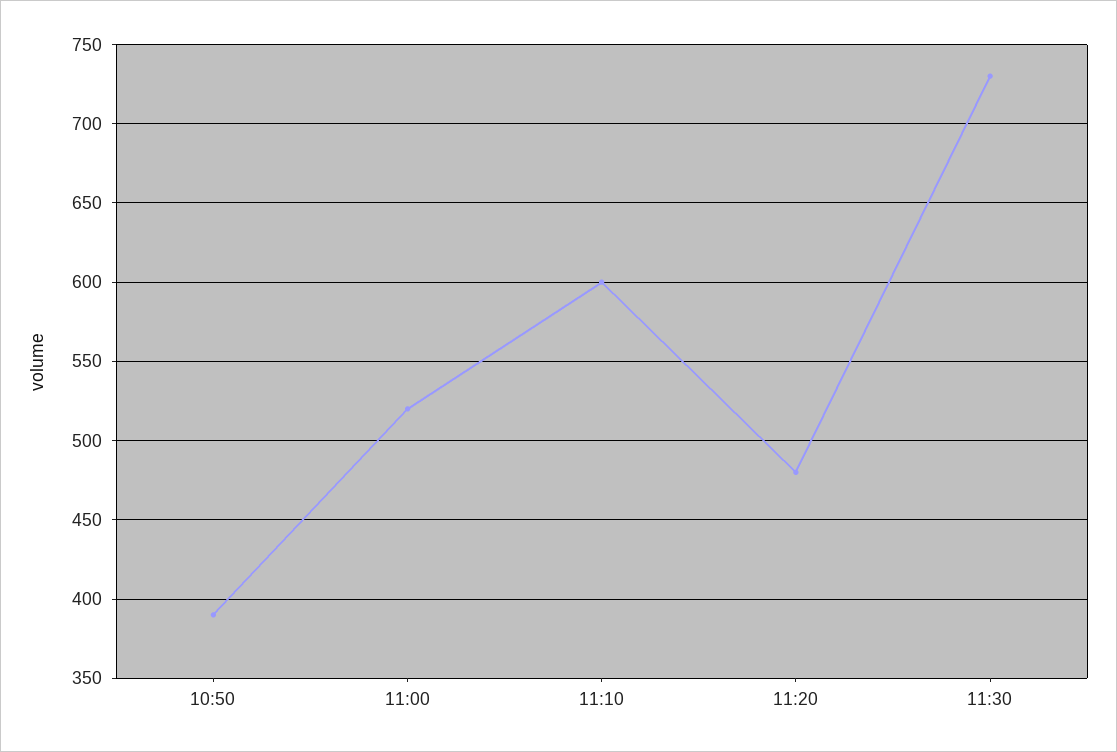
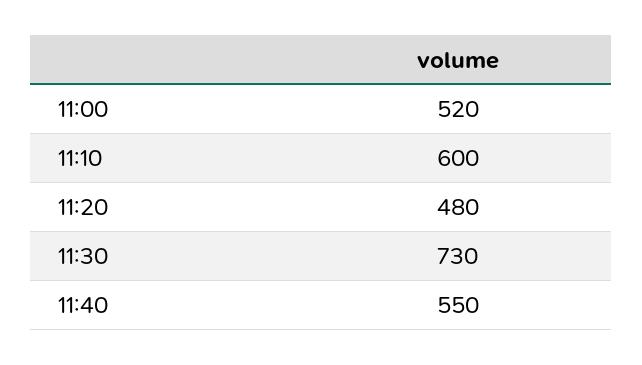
10:50: 390 -> none
11:40: none -> 550

